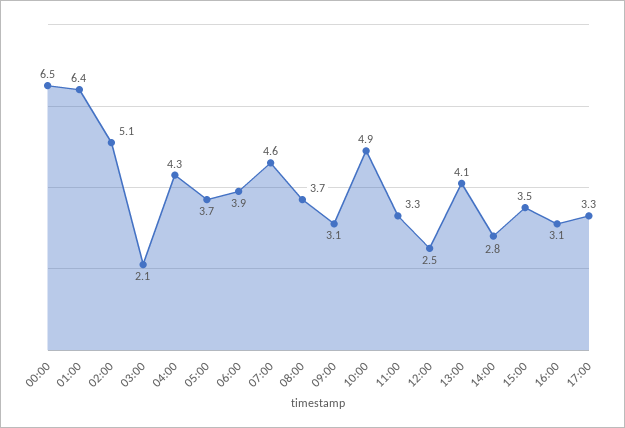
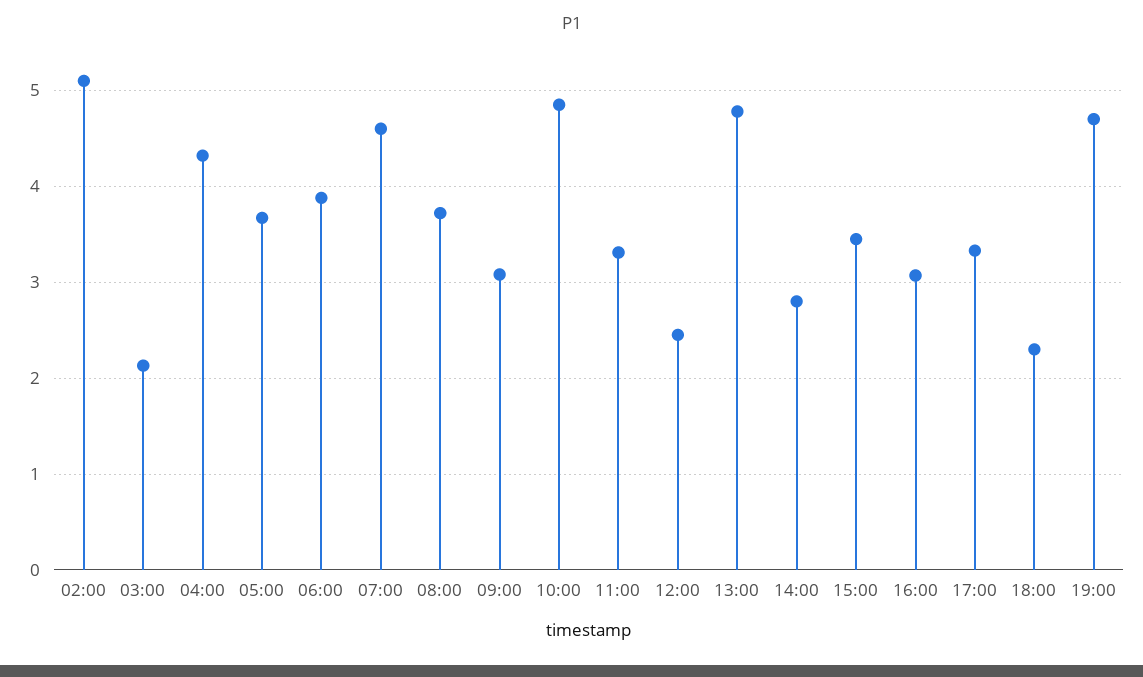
00:00: 6.5 -> none
01:00: 6.4 -> none
13:00: 4.1 -> 4.8
18:00: none -> 2.3
19:00: none -> 4.7

